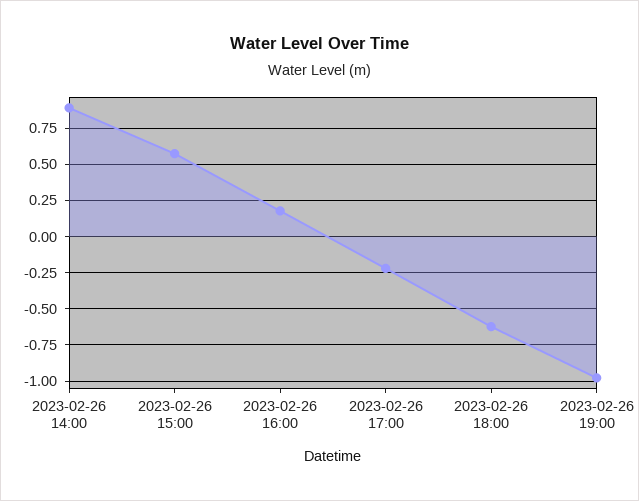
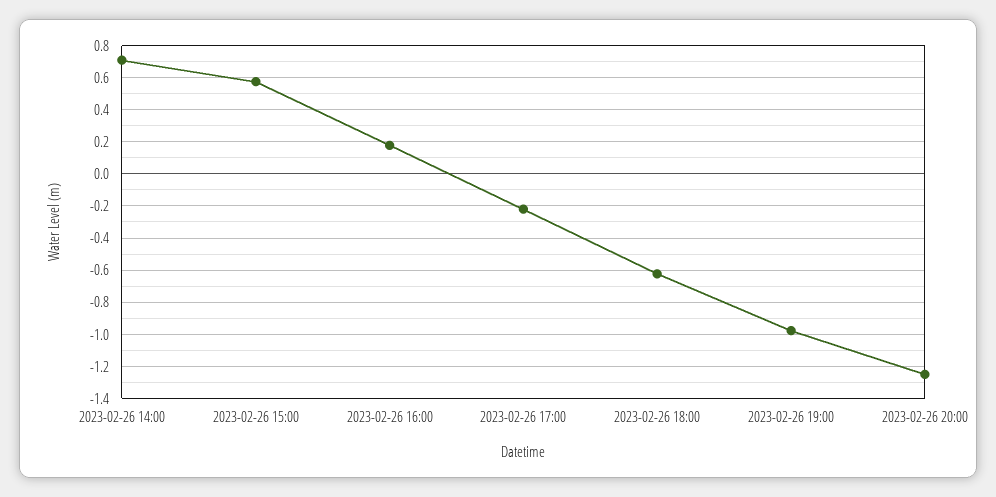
2023-02-26 14:00: 0.9 -> 0.7
2023-02-26 20:00: none -> -1.25

